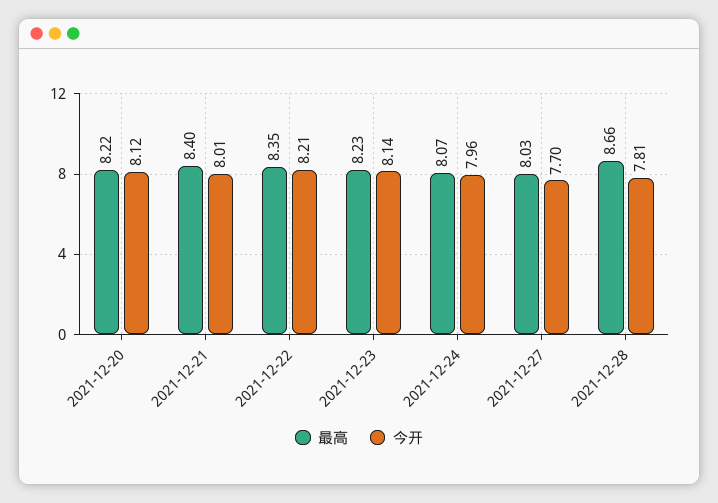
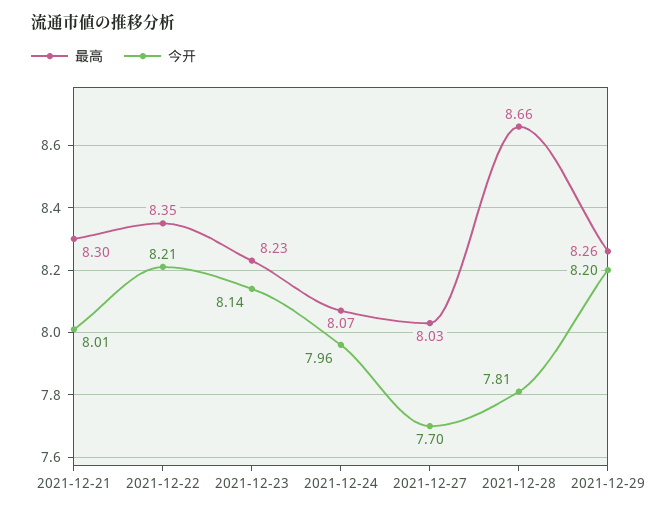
最高, 2021-12-20: 8.22 -> none
今开, 2021-12-20: 8.12 -> none
最高, 2021-12-21: 8.4 -> 8.3
最高, 2021-12-29: none -> 8.26
今开, 2021-12-29: none -> 8.2

